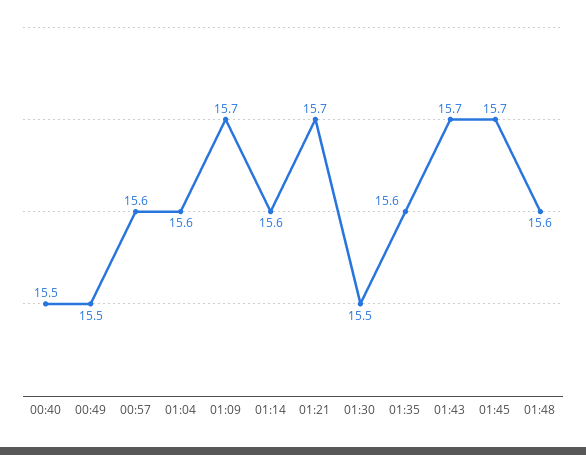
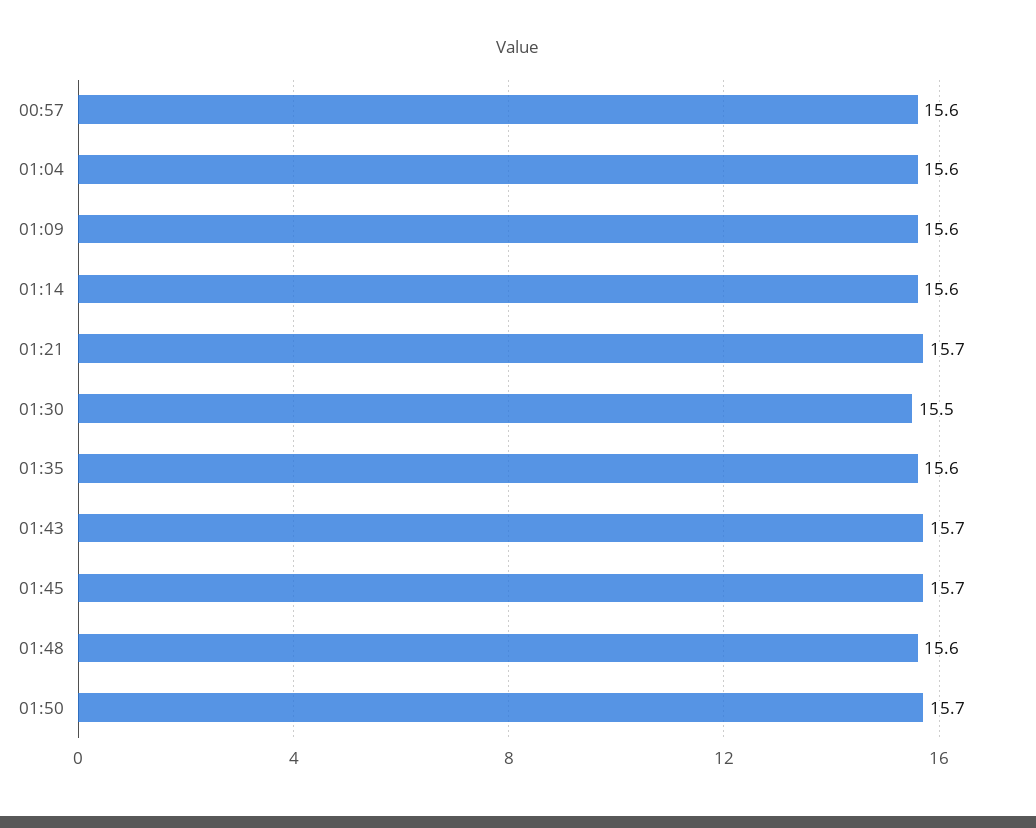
00:40: 15.5 -> none
00:49: 15.5 -> none
01:09: 15.7 -> 15.6
01:50: none -> 15.7

